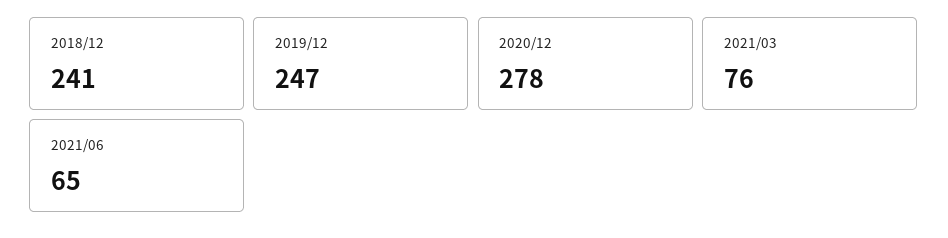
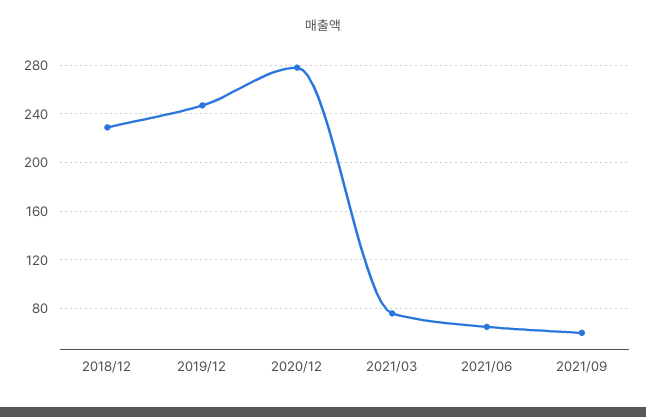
2018/12: 241 -> 230
2021/09: none -> 60

